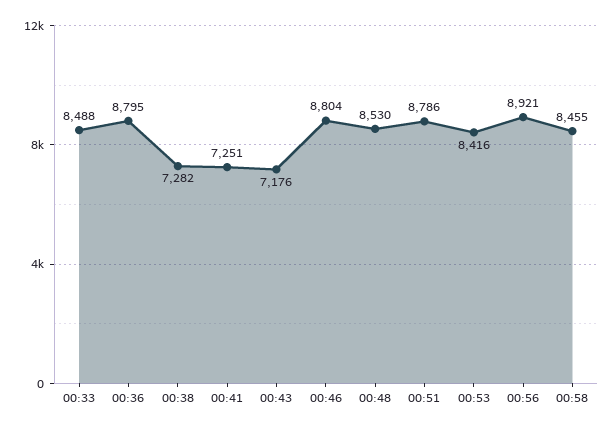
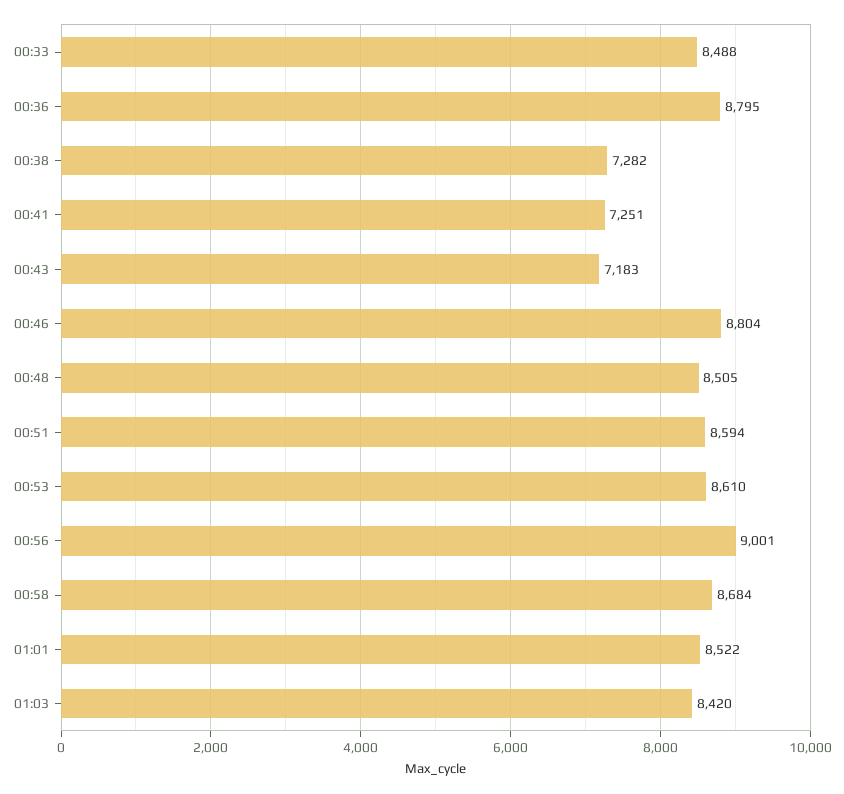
00:43: 7176 -> 7183
00:48: 8530 -> 8505
00:51: 8786 -> 8594
00:53: 8416 -> 8610
00:56: 8921 -> 9001
00:58: 8455 -> 8684
01:01: none -> 8522
01:03: none -> 8420

